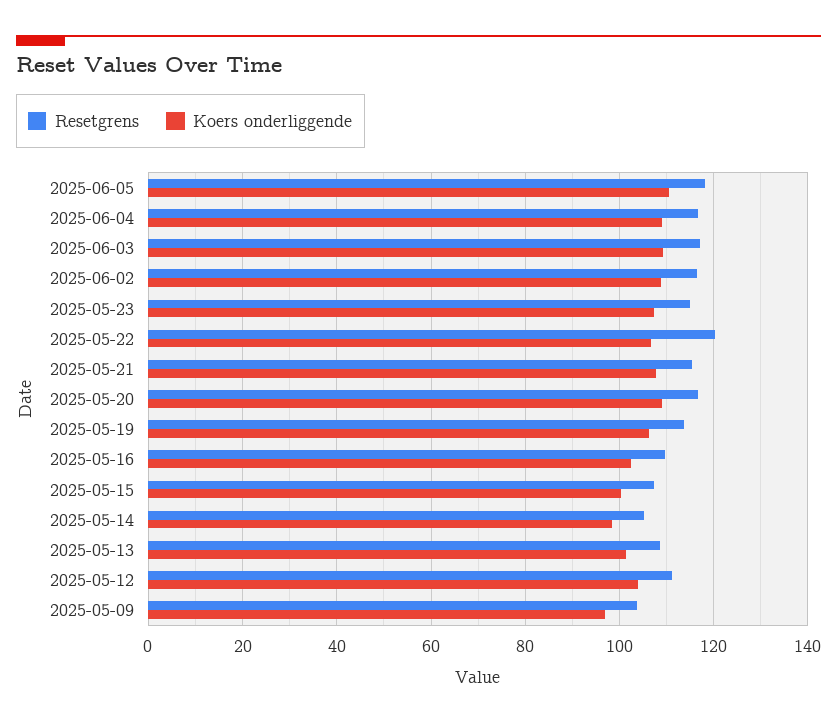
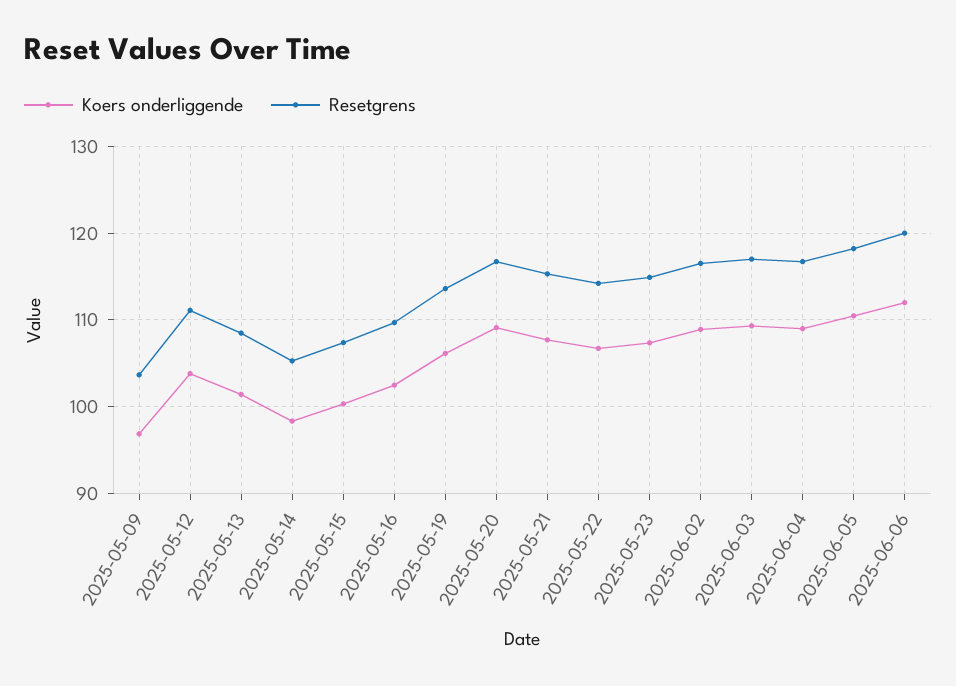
Resetgrens, 2025-05-22: 120 -> 114
Koers onderliggende, 2025-06-06: none -> 112
Resetgrens, 2025-06-06: none -> 120

